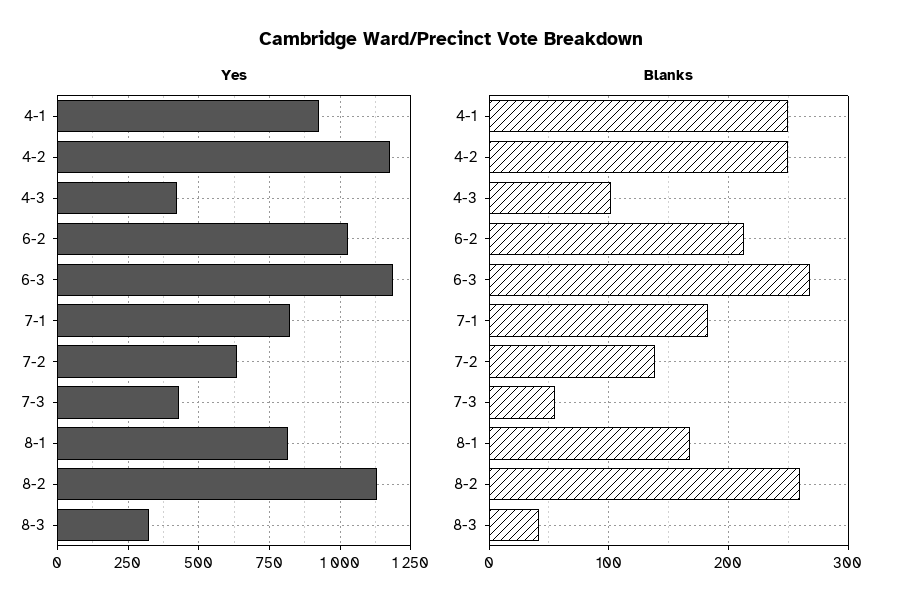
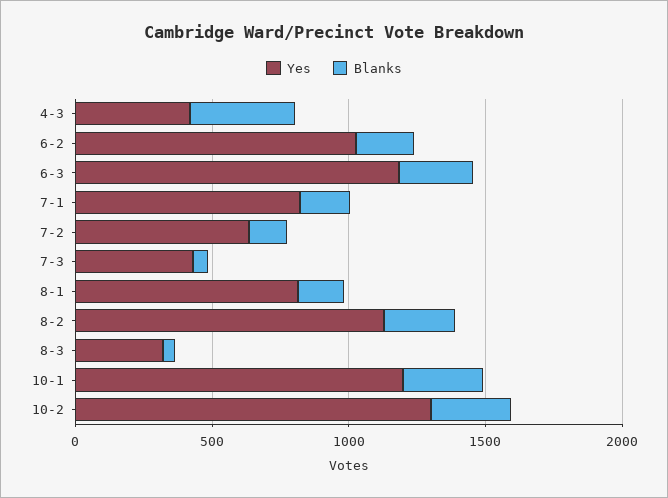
Yes, 4-1: 925 -> none
Yes, 4-2: 1175 -> none
Blanks, 4-1: 250 -> none
Blanks, 4-2: 250 -> none
Blanks, 4-3: 100 -> 400
Yes, 10-1: none -> 1200
Blanks, 10-1: none -> 300
Yes, 10-2: none -> 1300
Blanks, 10-2: none -> 300

